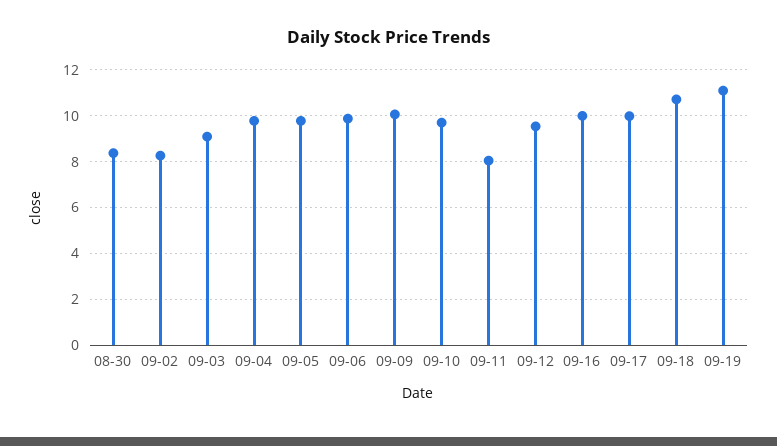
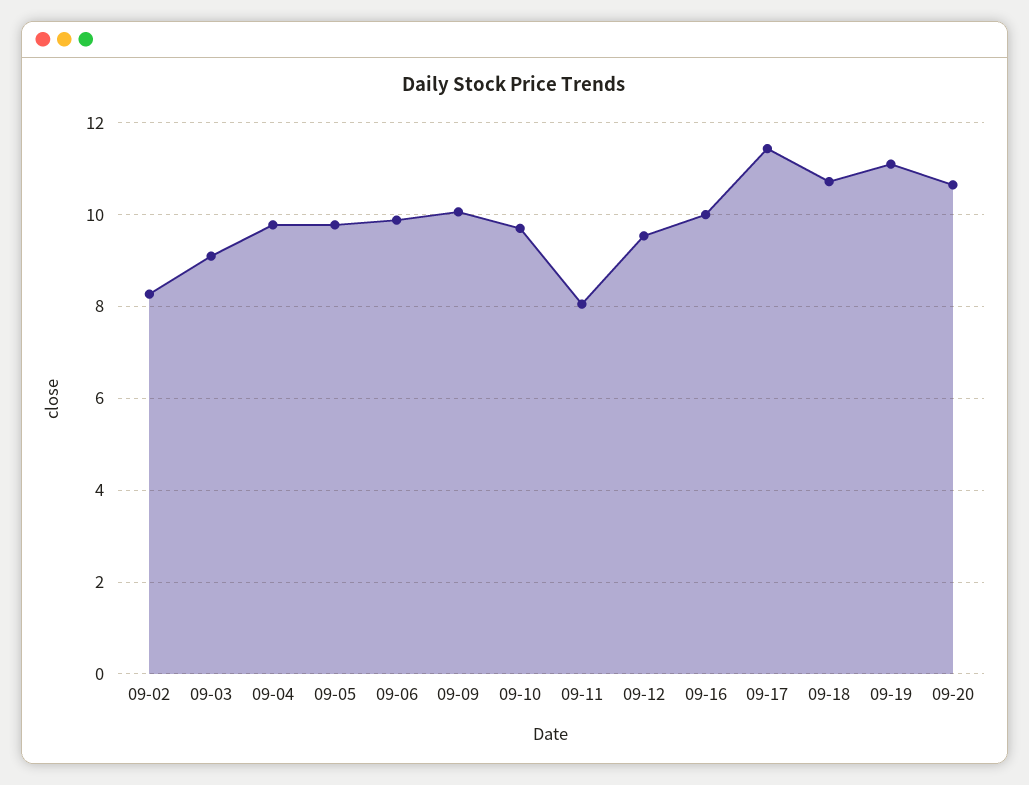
08-30: 8.5 -> none
09-17: 10 -> 11.4
09-20: none -> 10.6

